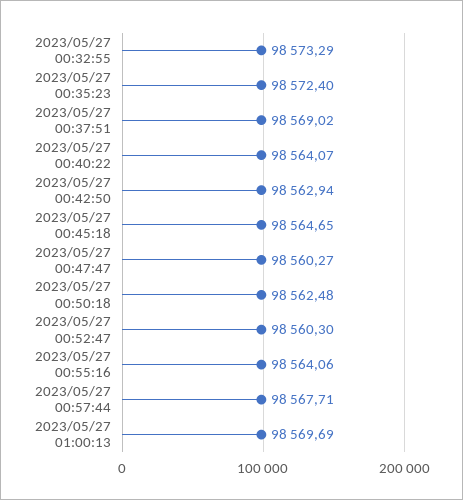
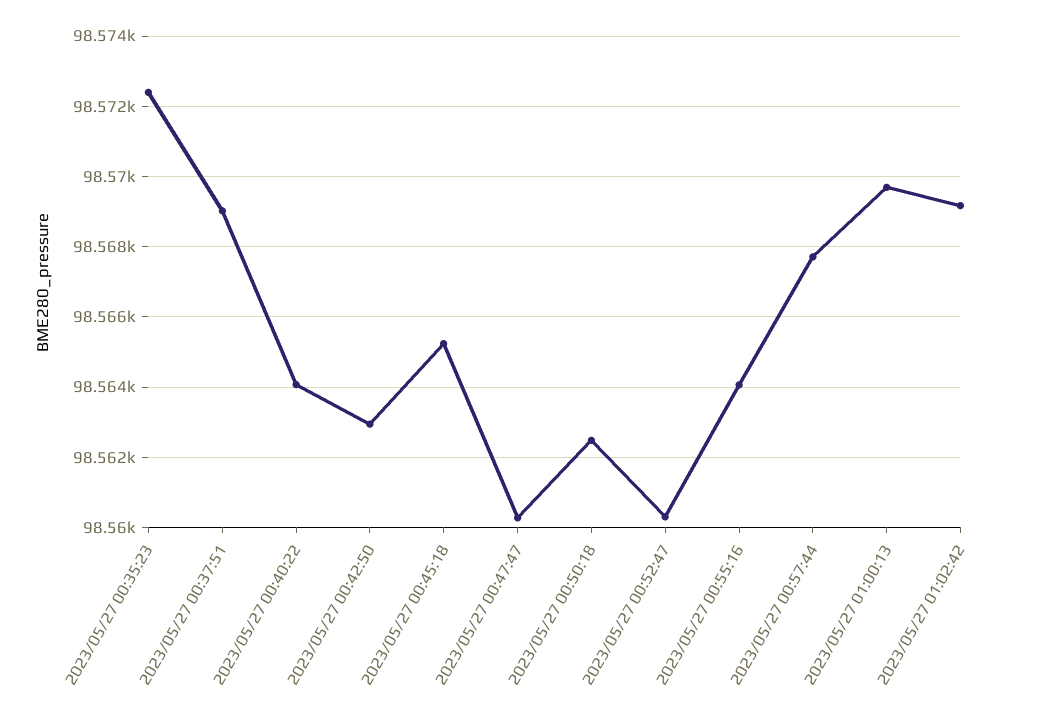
2023/05/27 00:32:55: 98573.29 -> none
2023/05/27 00:45:18: 98564.65 -> 98565.2
2023/05/27 01:02:42: none -> 98569.2

